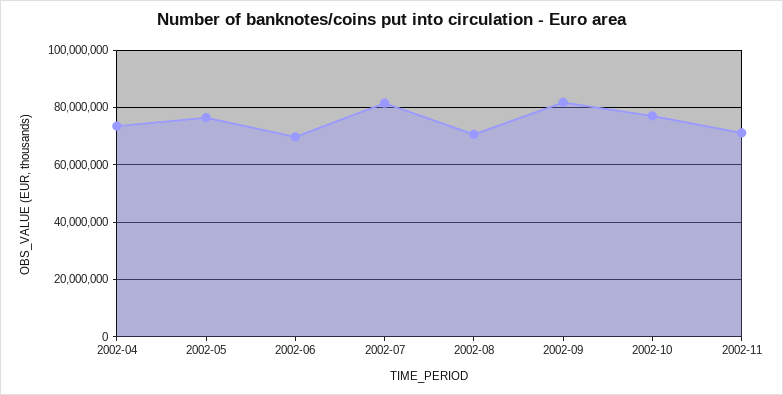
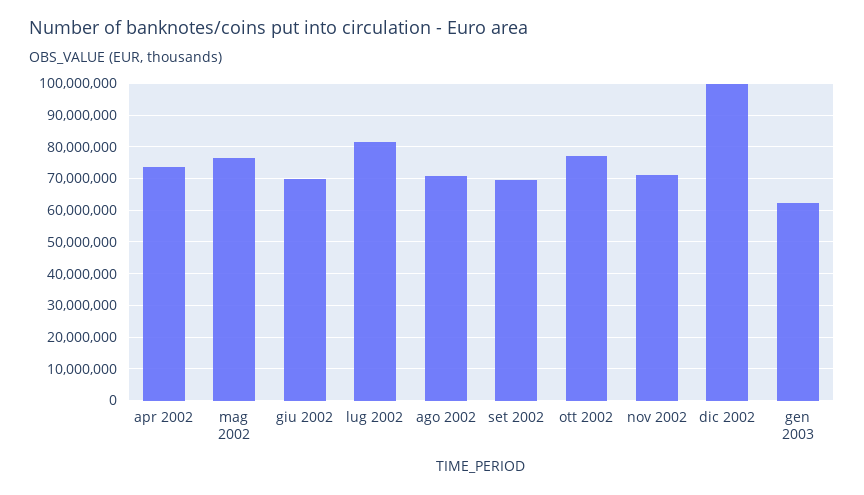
2002-09: 82500000 -> 70000000
dic 2002: none -> 100000000
gen 2003: none -> 62000000

